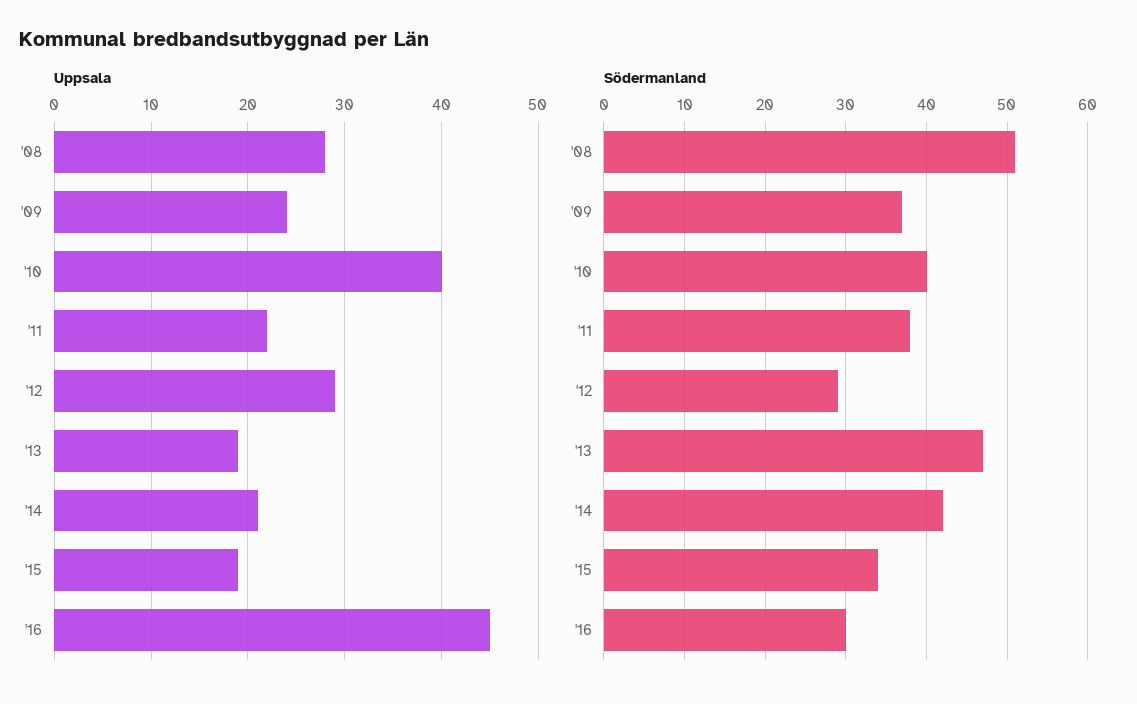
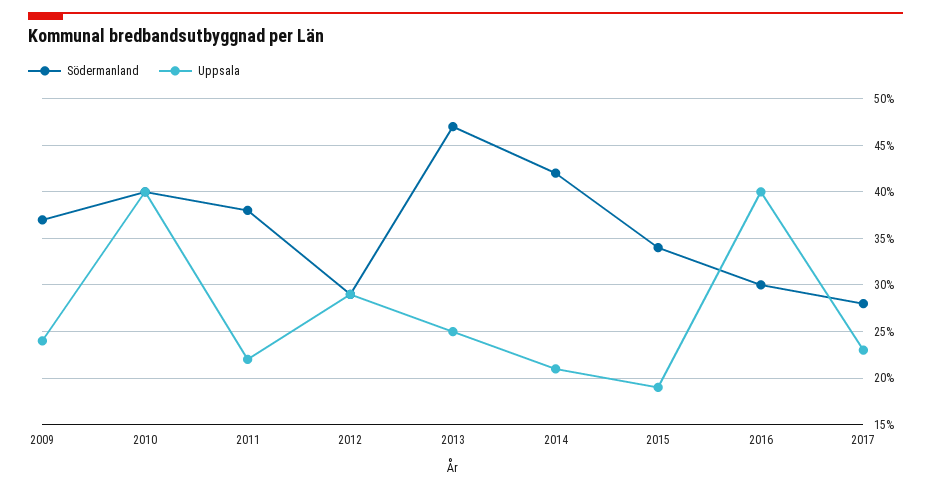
Uppsala, '08: 28 -> none
Uppsala, '13: 19 -> 25
Uppsala, '16: 45 -> 40
Södermanland, '08: 51 -> none
Södermanland, 2017: none -> 28
Uppsala, 2017: none -> 23

